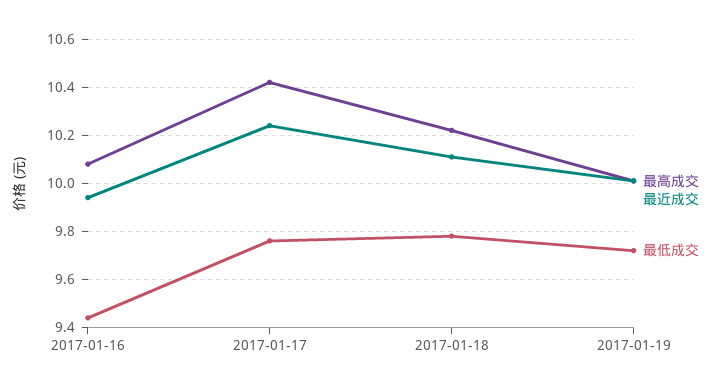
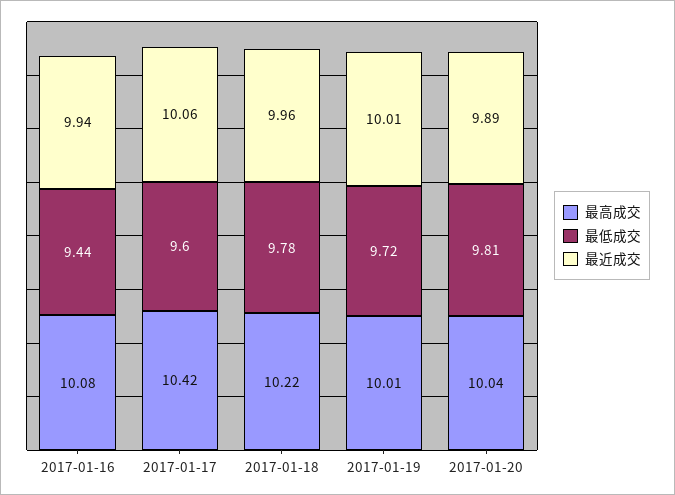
最近成交, 2017-01-17: 10.25 -> 10.06
最低成交, 2017-01-17: 9.75 -> 9.6
最近成交, 2017-01-18: 10.1 -> 9.96
最高成交, 2017-01-20: none -> 10.04
最低成交, 2017-01-20: none -> 9.81
最近成交, 2017-01-20: none -> 9.89

